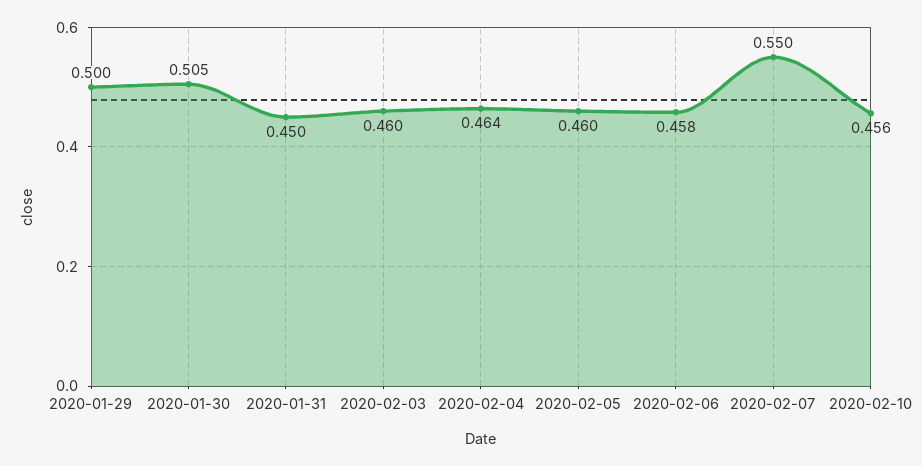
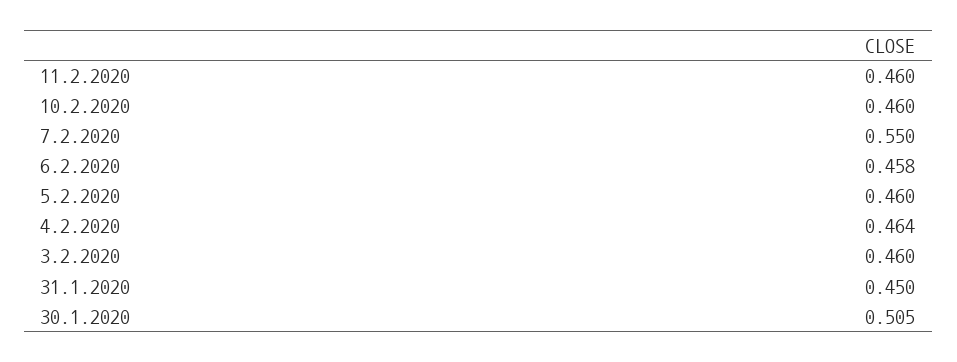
2020-01-29: 0.5 -> none
2020-02-10: 0.456 -> 0.46
11.2.2020: none -> 0.46

